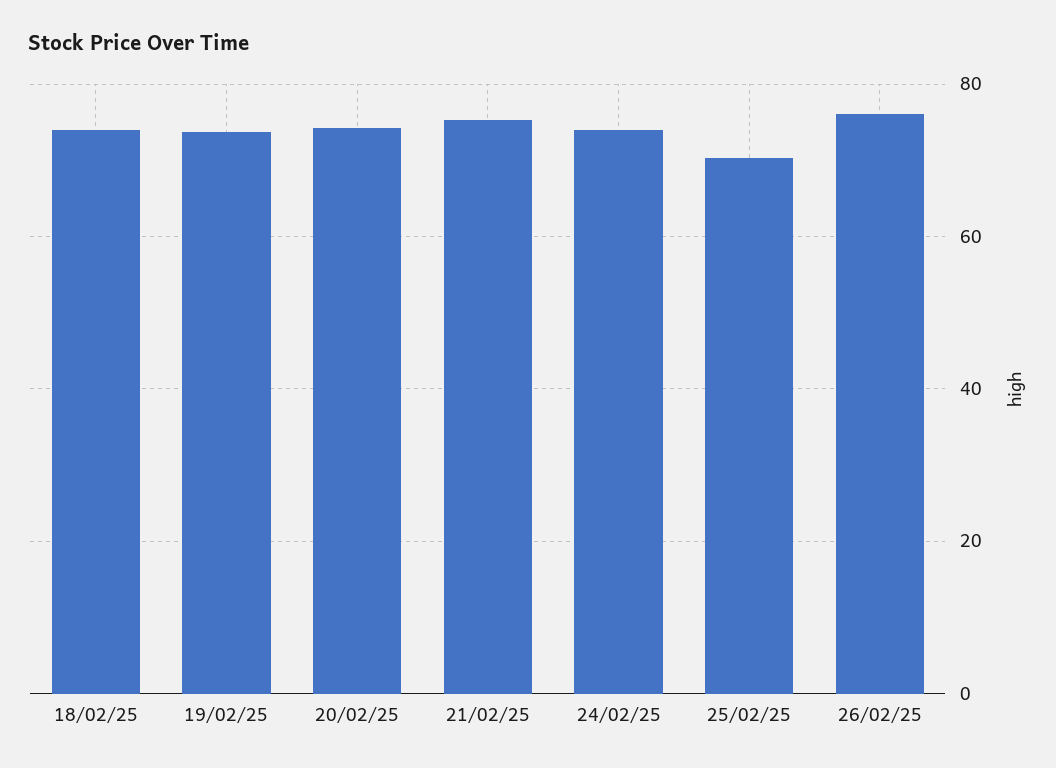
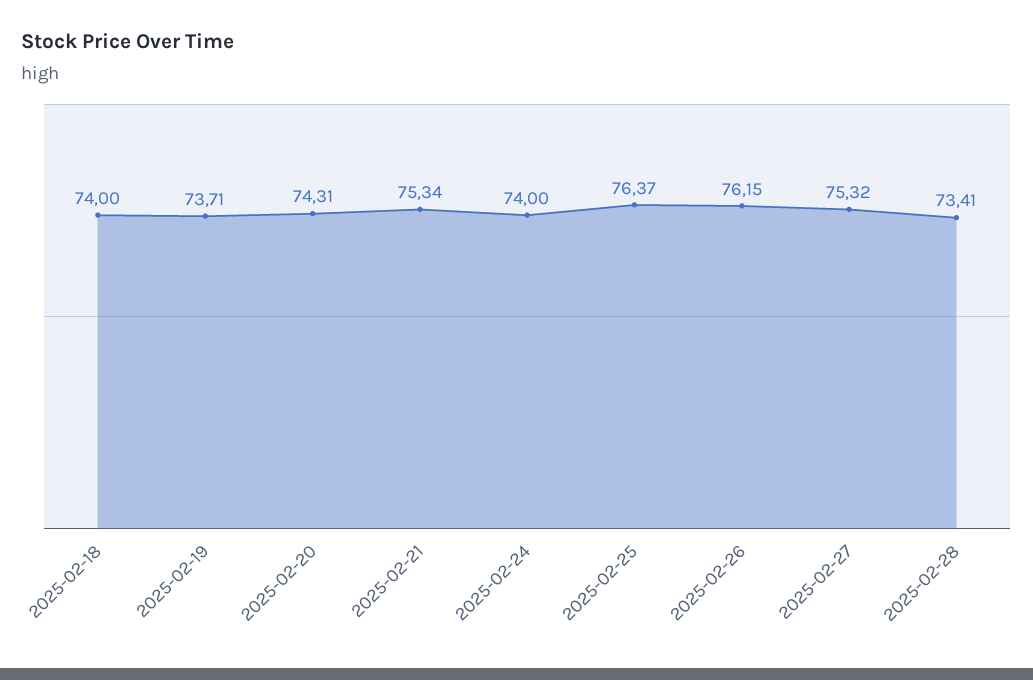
25/02/25: 70 -> 76.37
2025-02-27: none -> 75.32
2025-02-28: none -> 73.41

